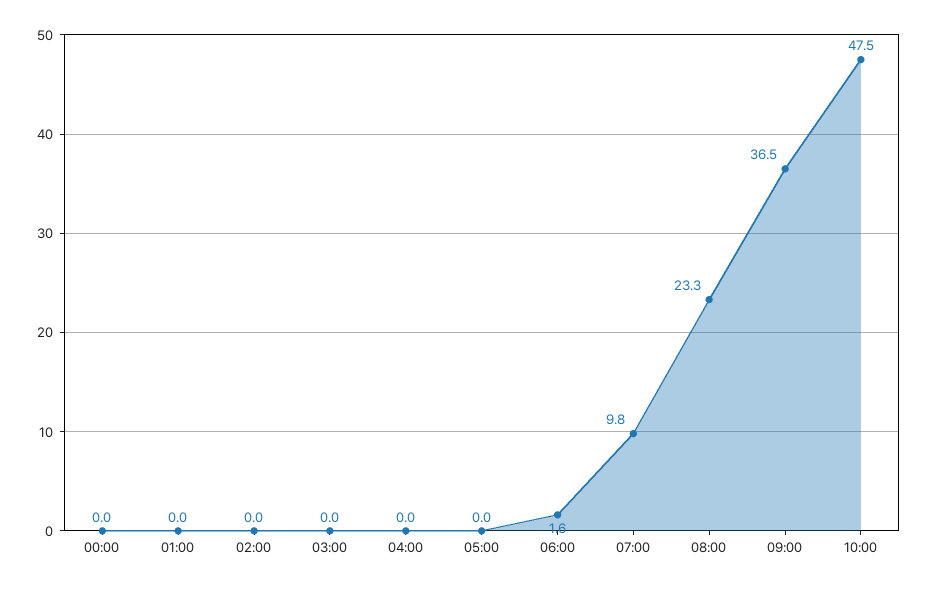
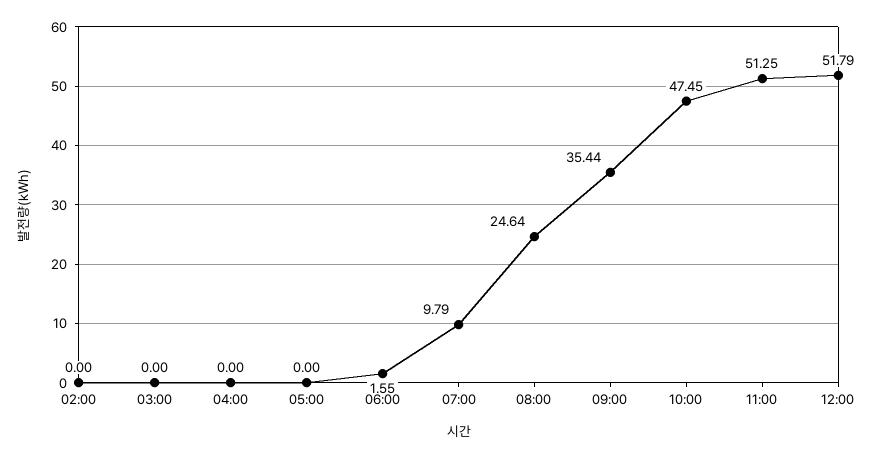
00:00: 0 -> none
01:00: 0 -> none
08:00: 23.3 -> 24.64
09:00: 36.5 -> 35.44
11:00: none -> 51.25
12:00: none -> 51.79

